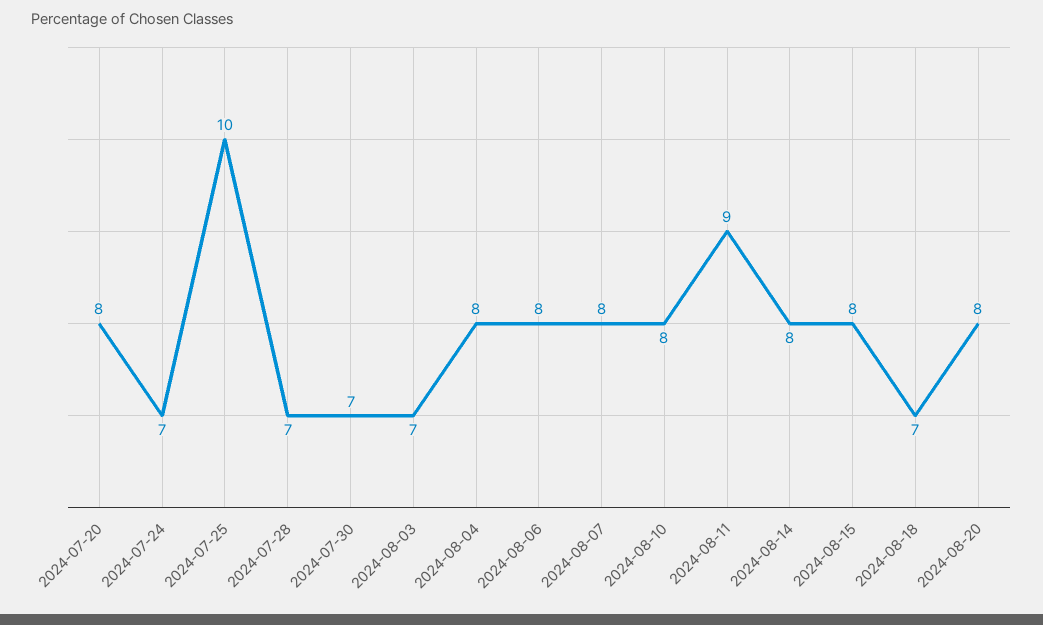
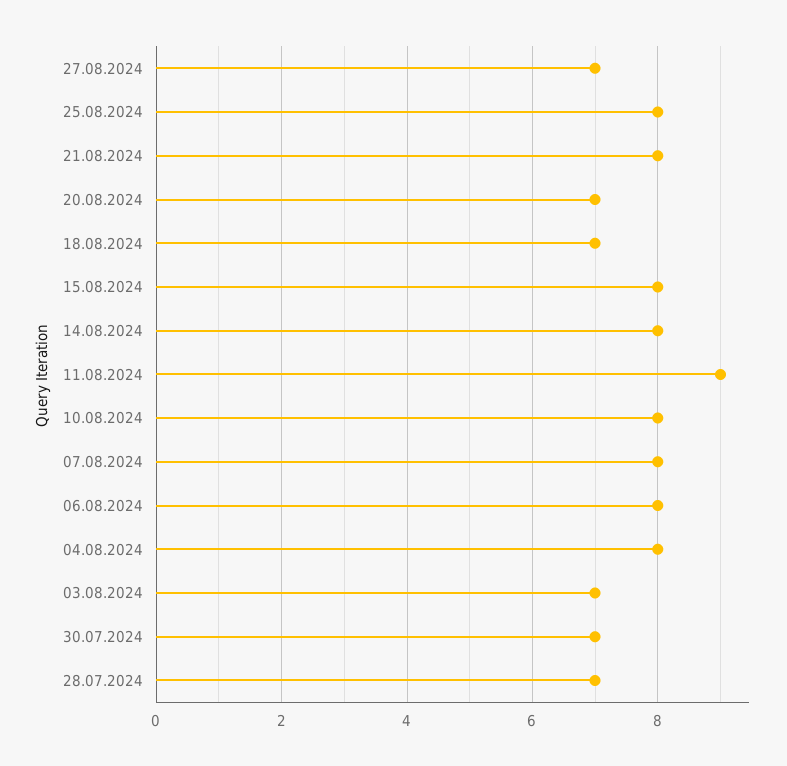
2024-07-20: 8 -> none
2024-07-24: 7 -> none
2024-07-25: 10 -> none
2024-08-20: 8 -> 7
27.08.2024: none -> 7
25.08.2024: none -> 8
21.08.2024: none -> 8

